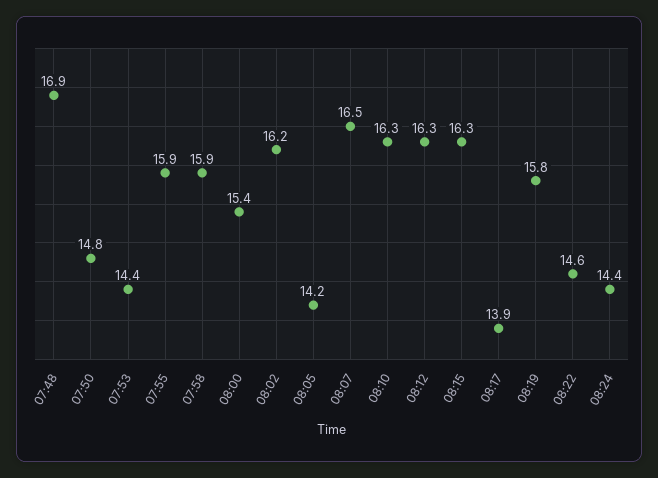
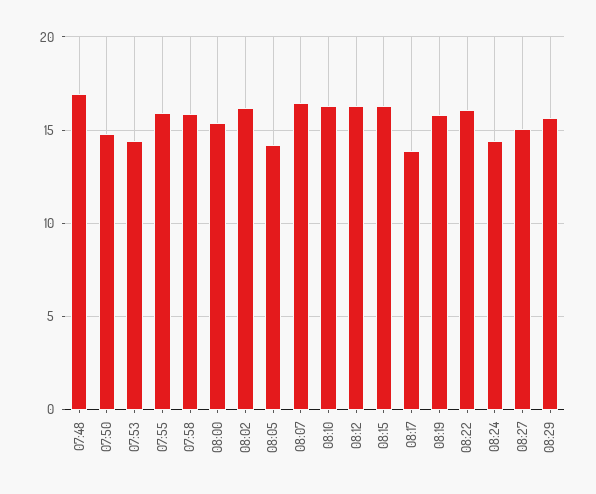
08:22: 14.6 -> 16
08:27: none -> 15
08:29: none -> 15.5

